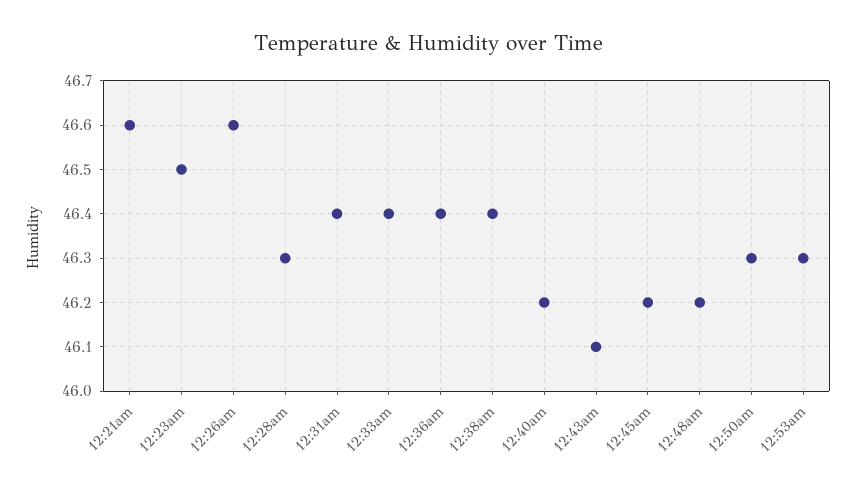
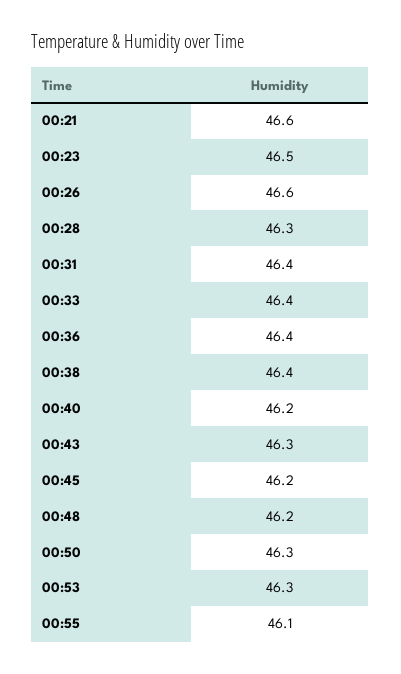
12:43am: 46.1 -> 46.3
00:55: none -> 46.1

